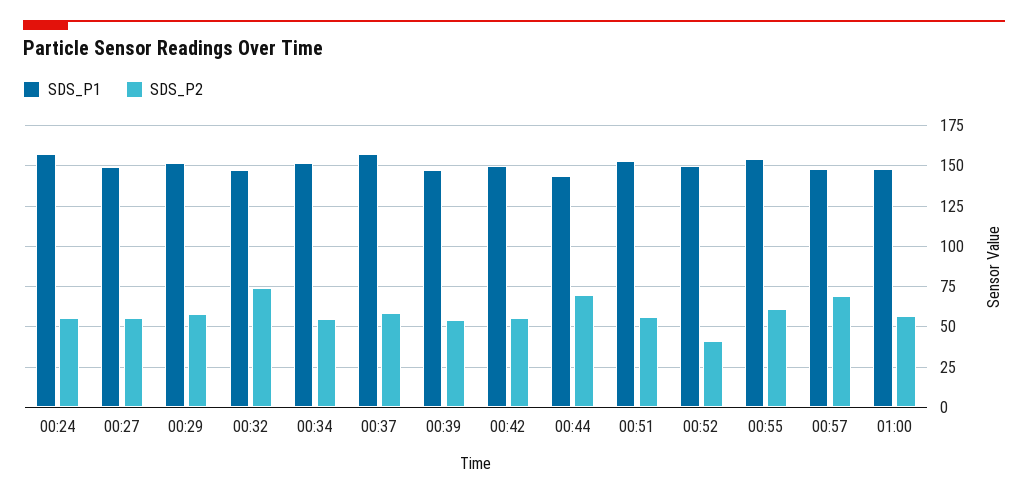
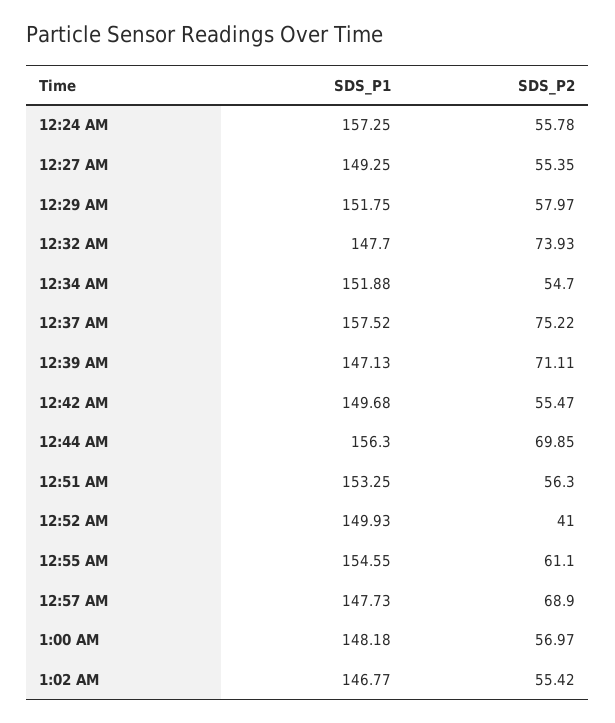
SDS_P2, 00:37: 60 -> 75.22
SDS_P2, 00:39: 55 -> 71.11
SDS_P1, 00:44: 145 -> 156.3
SDS_P1, 1:02 AM: none -> 146.77
SDS_P2, 1:02 AM: none -> 55.42

